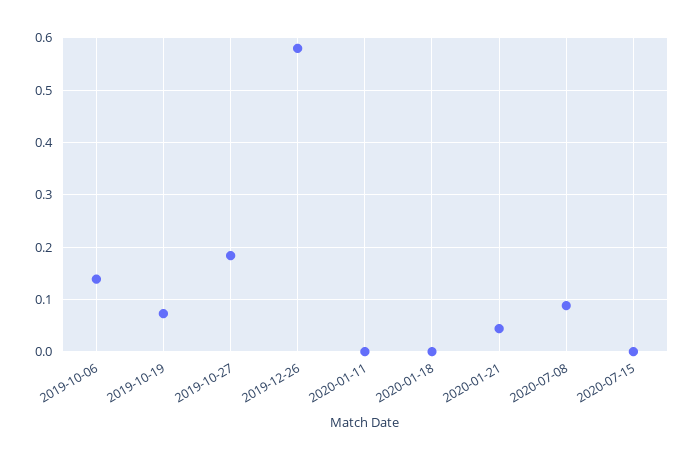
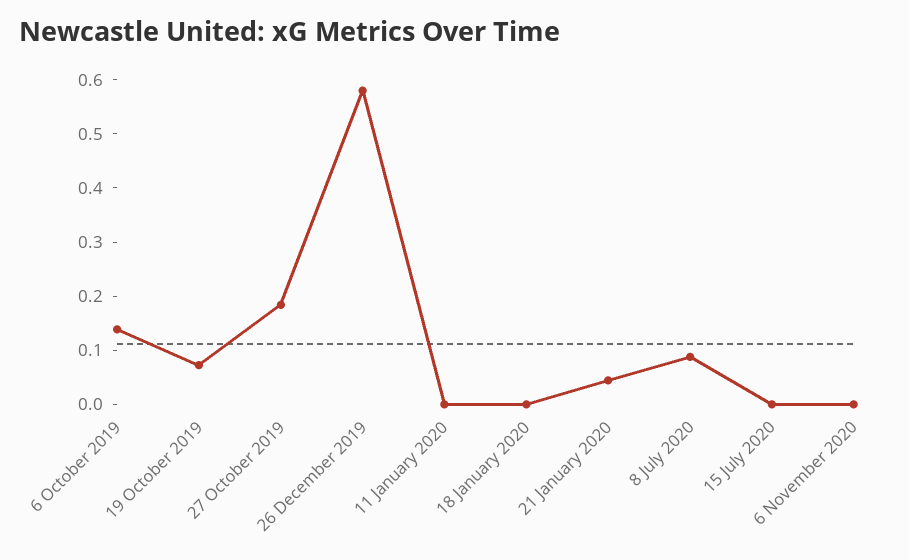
6 November 2020: none -> 0

